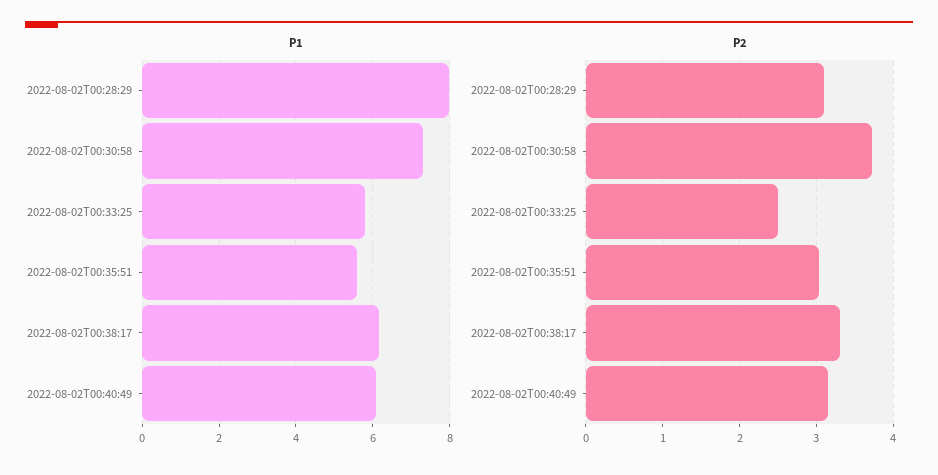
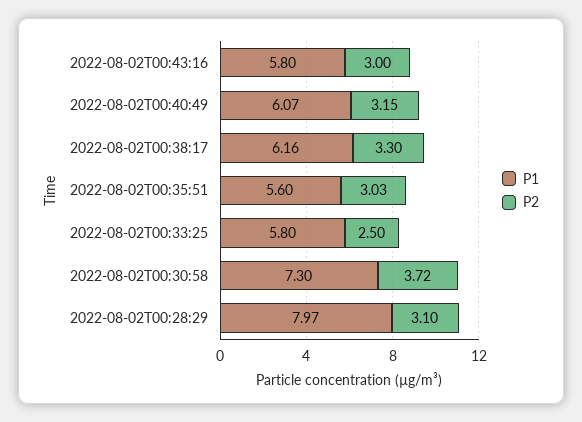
P1, 2022-08-02T00:43:16: none -> 5.8
P2, 2022-08-02T00:43:16: none -> 3

